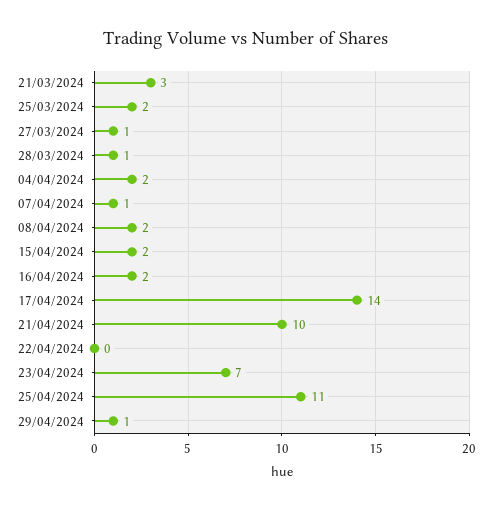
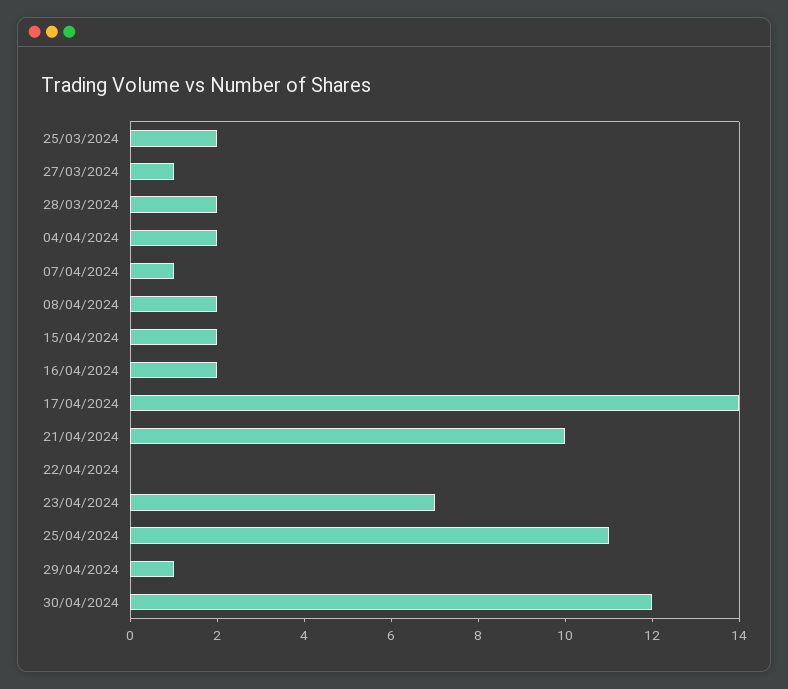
21/03/2024: 3 -> none
28/03/2024: 1 -> 2
30/04/2024: none -> 12

